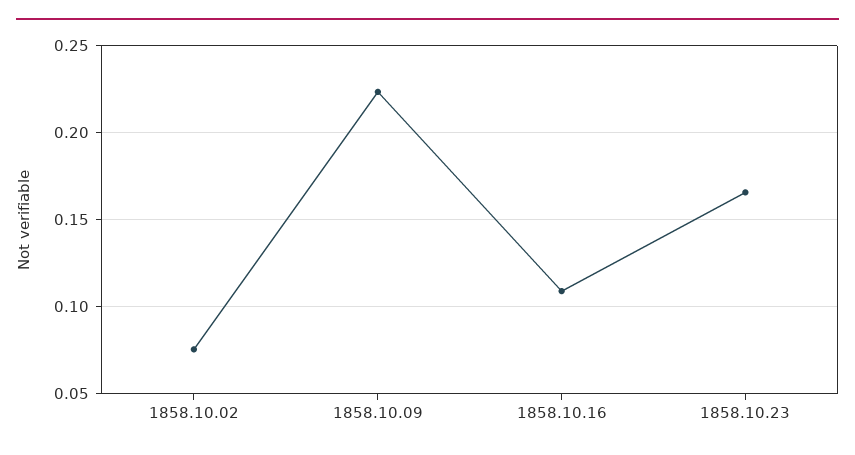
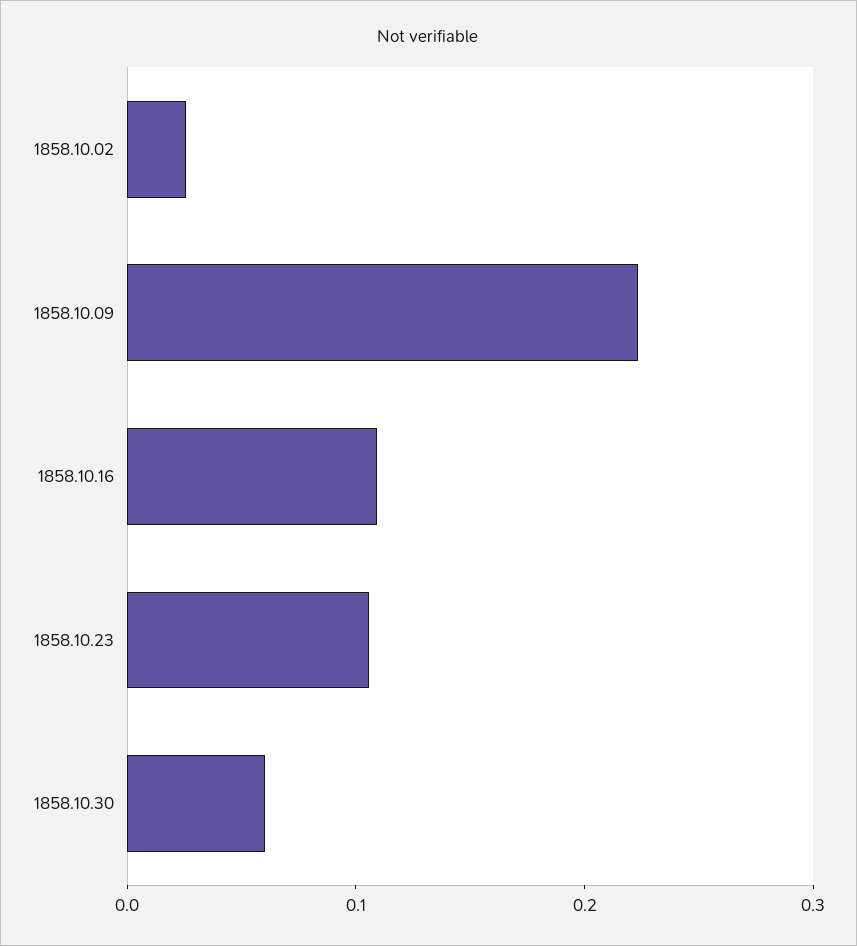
1858.10.02: 0.075 -> 0.02
1858.10.23: 0.165 -> 0.1
1858.10.30: none -> 0.06

